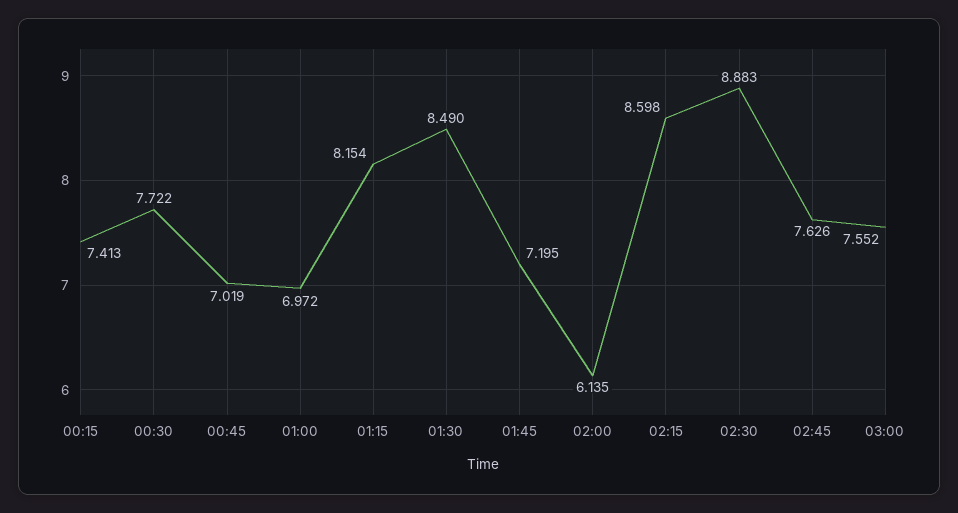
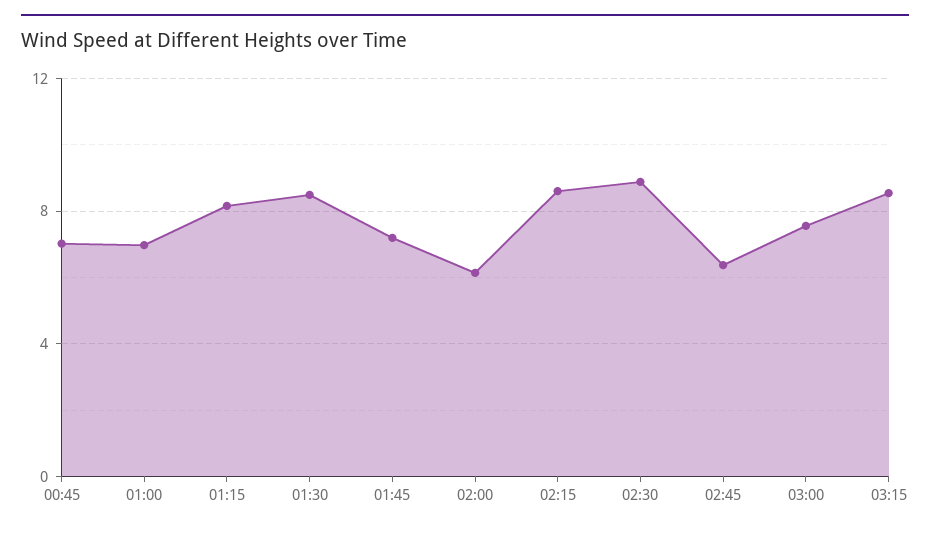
00:15: 7.413 -> none
00:30: 7.722 -> none
02:45: 7.626 -> 6.5
03:15: none -> 8.5

